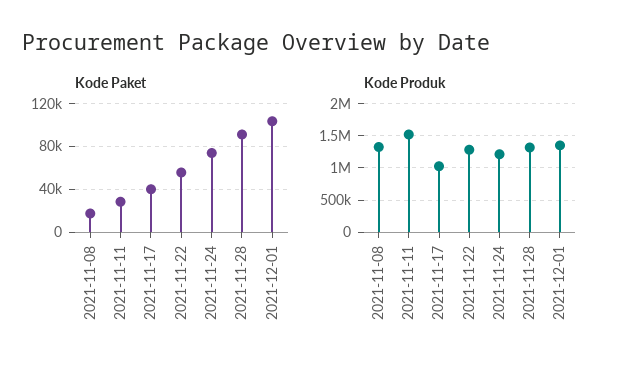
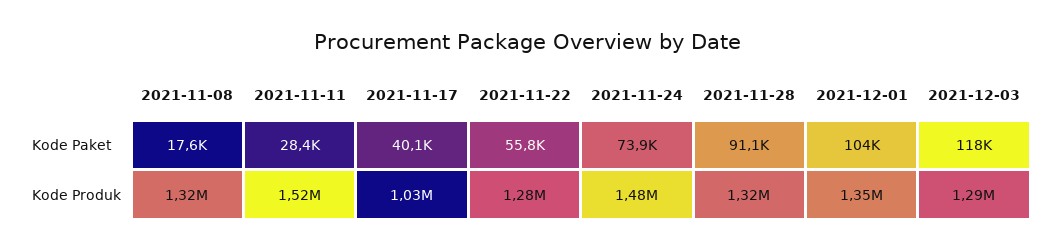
Kode Produk, 2021-11-24: 1200000 -> 1480000
Kode Paket, 2021-12-03: none -> 118000
Kode Produk, 2021-12-03: none -> 1290000

